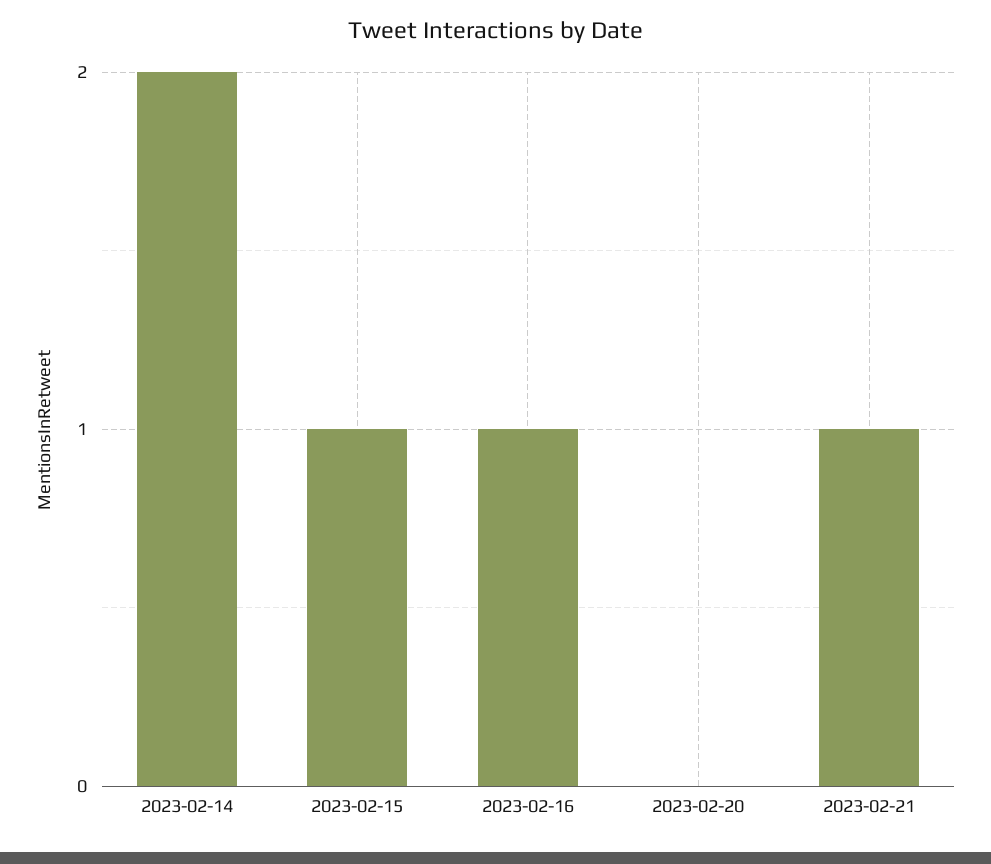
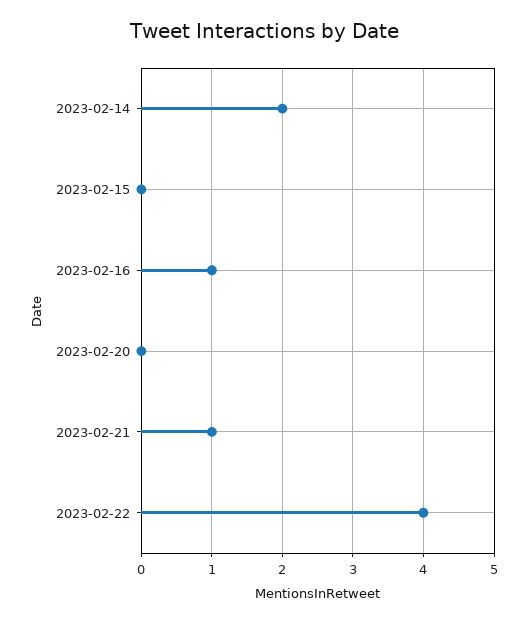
2023-02-15: 1 -> 0
2023-02-22: none -> 4

